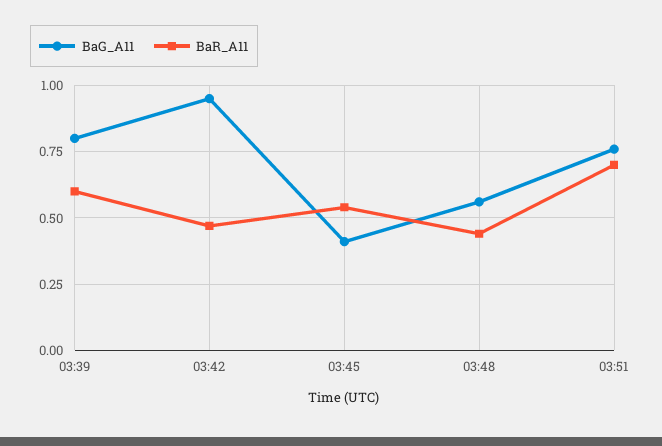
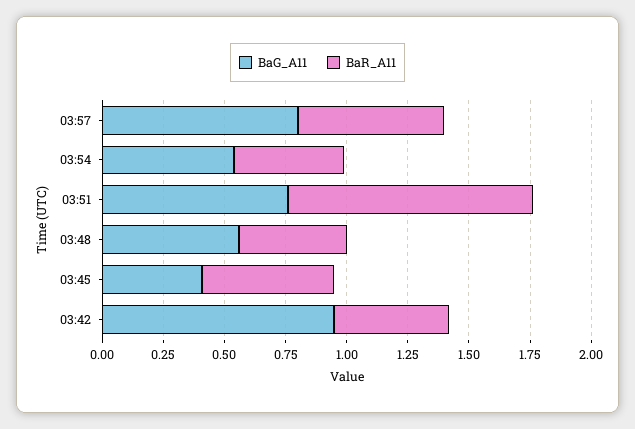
BaG_A11, 03:39: 0.8 -> none
BaR_A11, 03:39: 0.6 -> none
BaR_A11, 03:51: 0.7 -> 1
BaG_A11, 03:57: none -> 0.8
BaR_A11, 03:57: none -> 0.6
BaG_A11, 03:54: none -> 0.55
BaR_A11, 03:54: none -> 0.45

